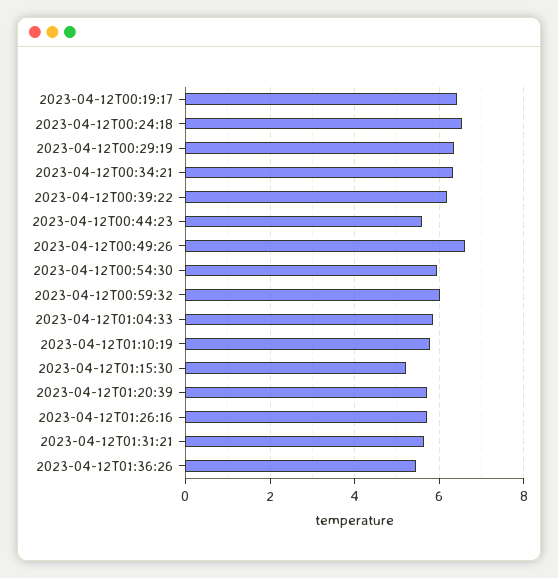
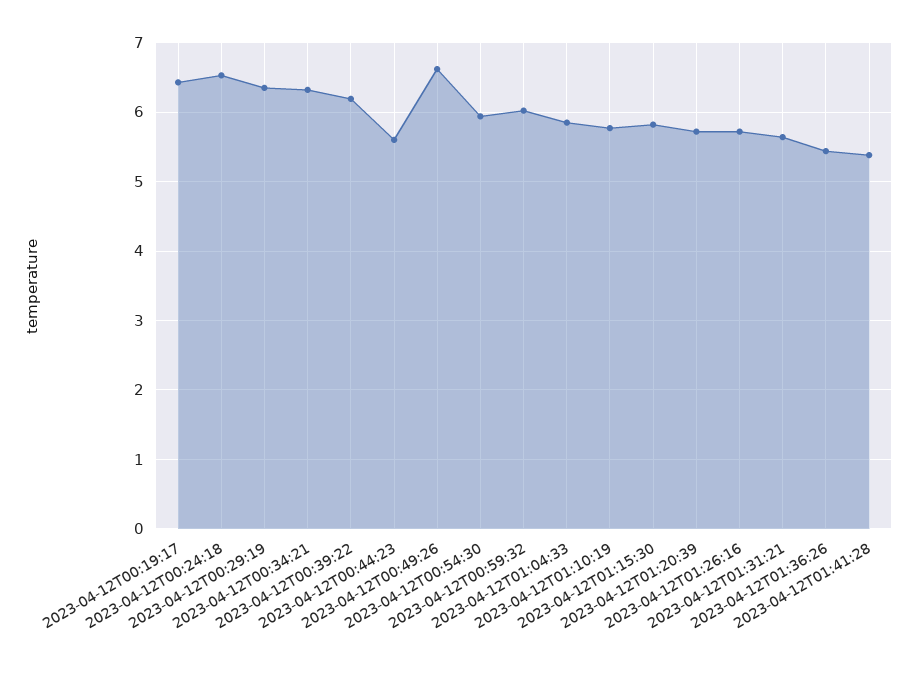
2023-04-12T01:15:30: 5.2 -> 5.8
2023-04-12T01:41:28: none -> 5.4

